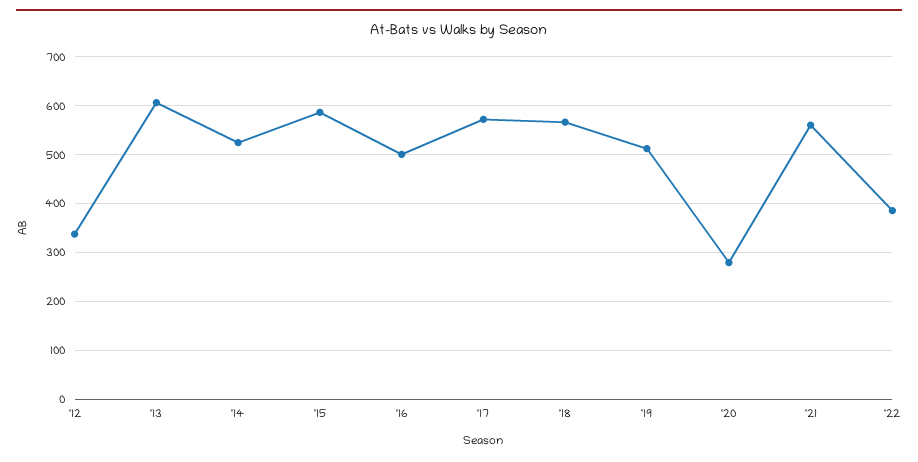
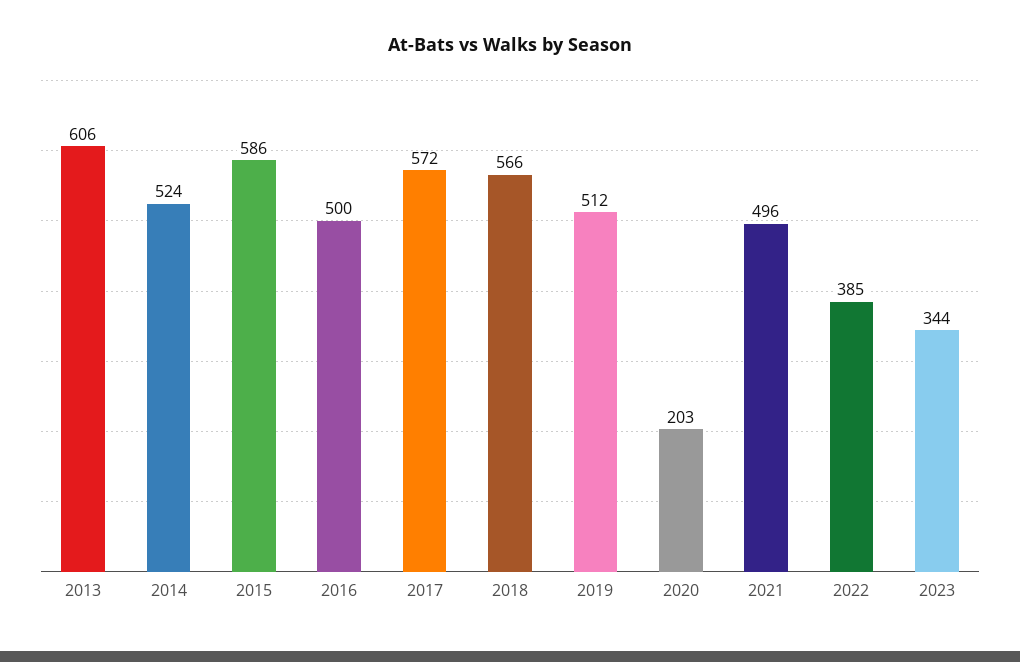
'12: 340 -> none
'20: 280 -> 203
'21: 560 -> 496
2023: none -> 344

